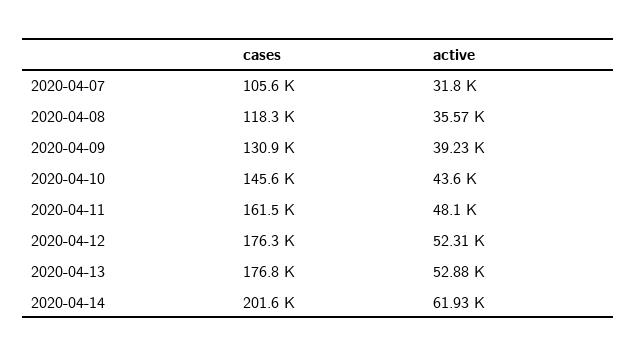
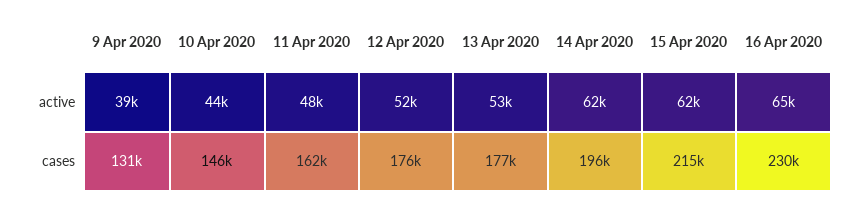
cases, 2020-04-07: 105600 -> none
active, 2020-04-07: 31800 -> none
cases, 2020-04-08: 118300 -> none
active, 2020-04-08: 35570 -> none
cases, 2020-04-14: 201600 -> 196000
active, 15 Apr 2020: none -> 62000
active, 16 Apr 2020: none -> 65000
cases, 15 Apr 2020: none -> 215000
cases, 16 Apr 2020: none -> 230000

